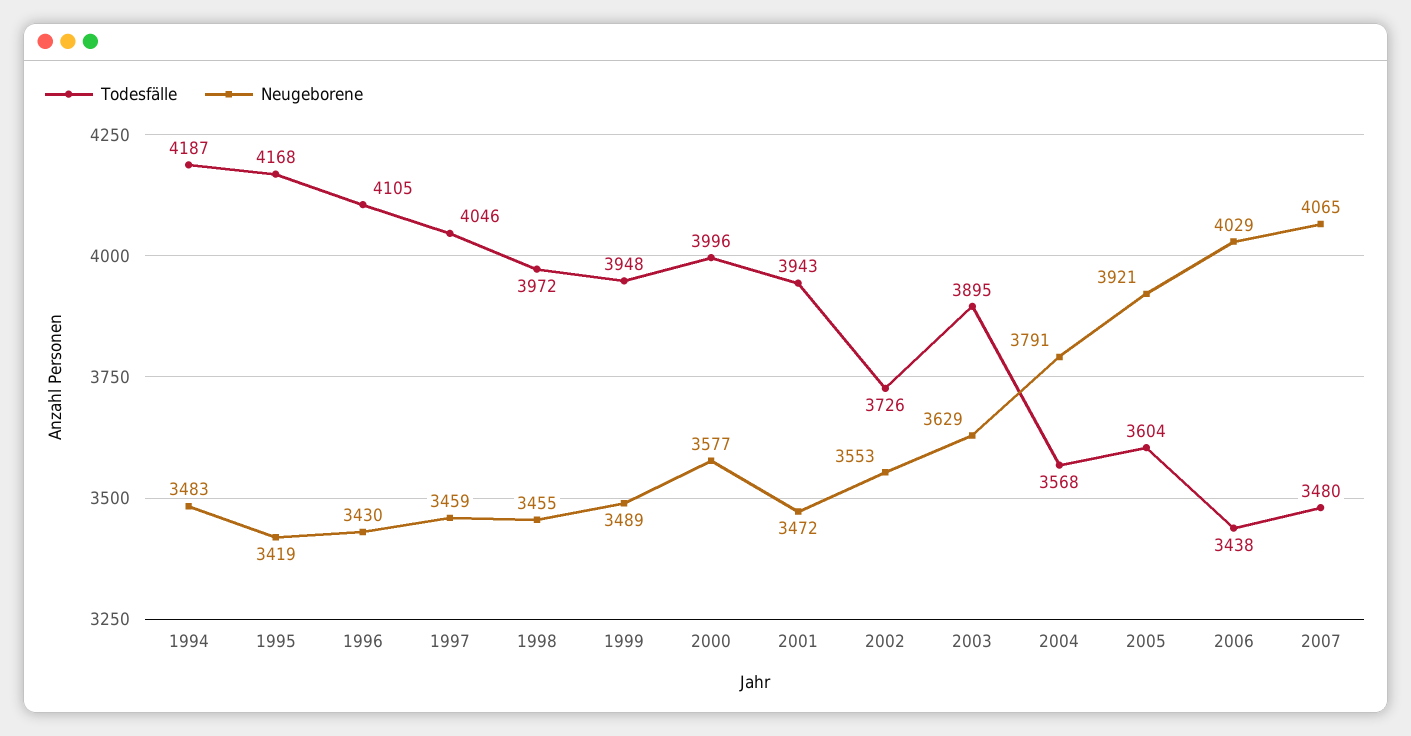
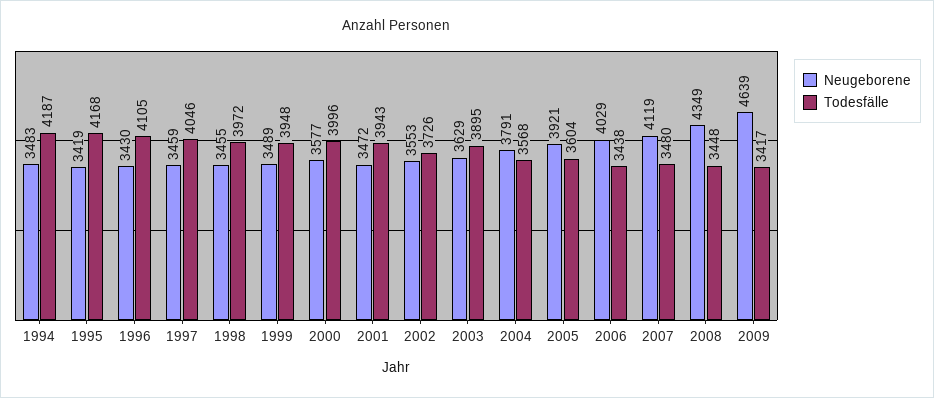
Neugeborene, 2007: 4065 -> 4119
Neugeborene, 2008: none -> 4349
Todesfälle, 2008: none -> 3448
Neugeborene, 2009: none -> 4639
Todesfälle, 2009: none -> 3417

